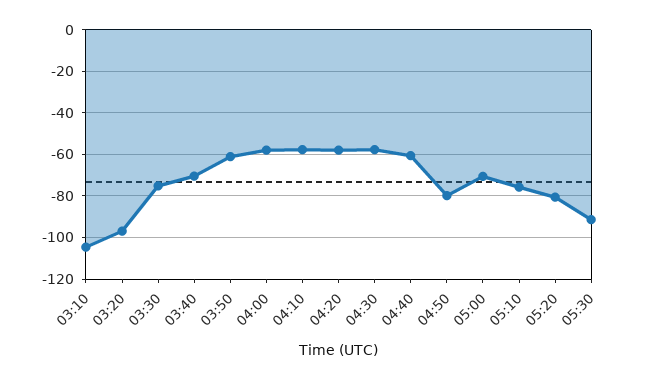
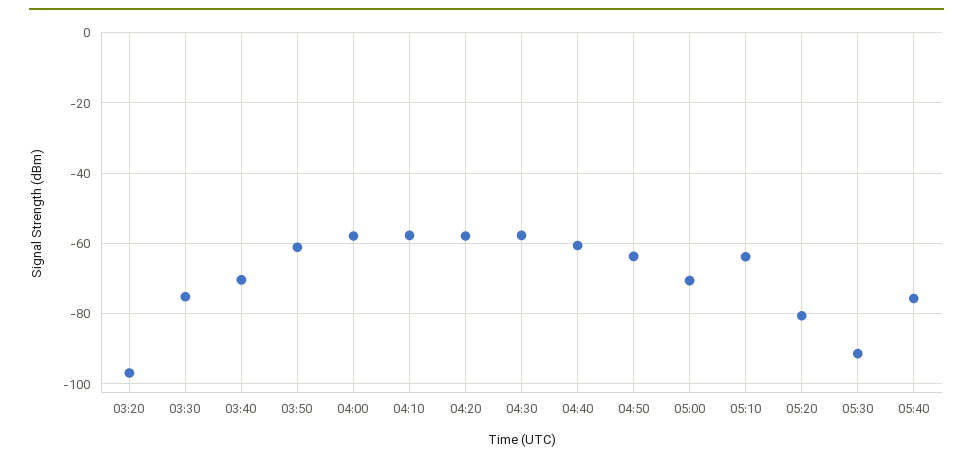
03:10: -105 -> none
04:50: -80 -> -64
05:10: -75 -> -64
05:40: none -> -76

